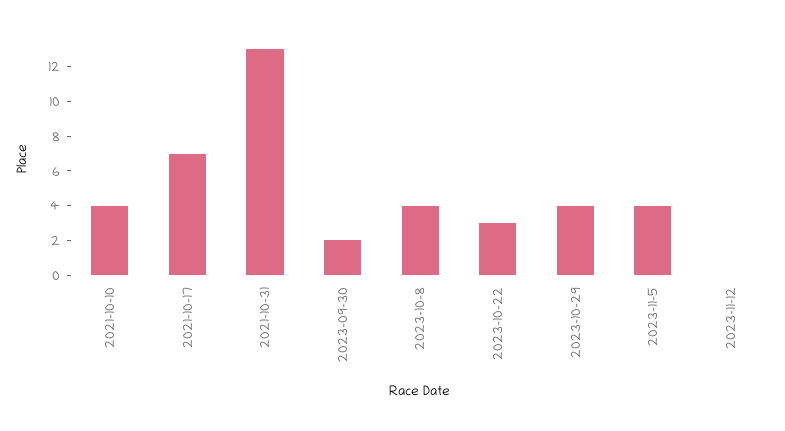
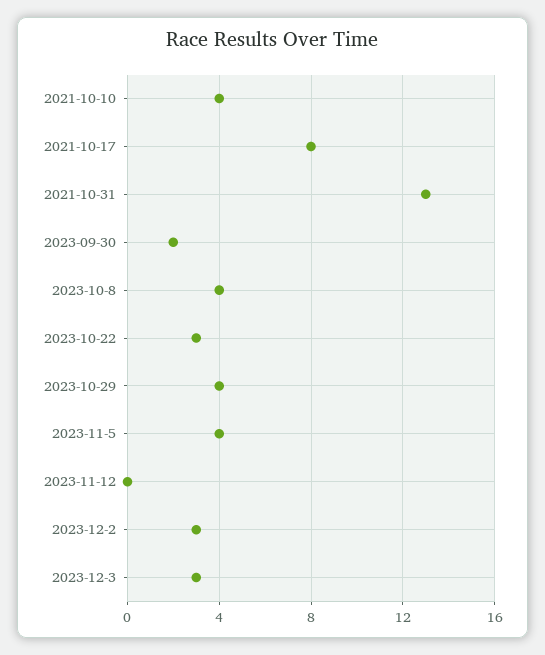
2021-10-17: 7 -> 8
2023-12-2: none -> 3
2023-12-3: none -> 3

